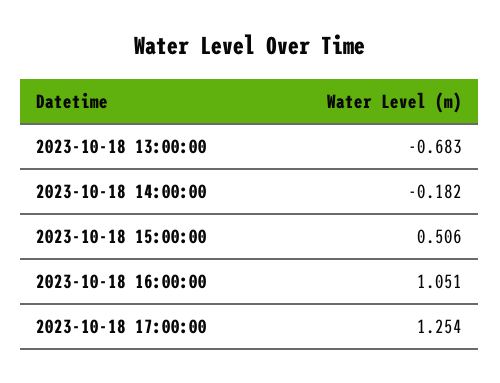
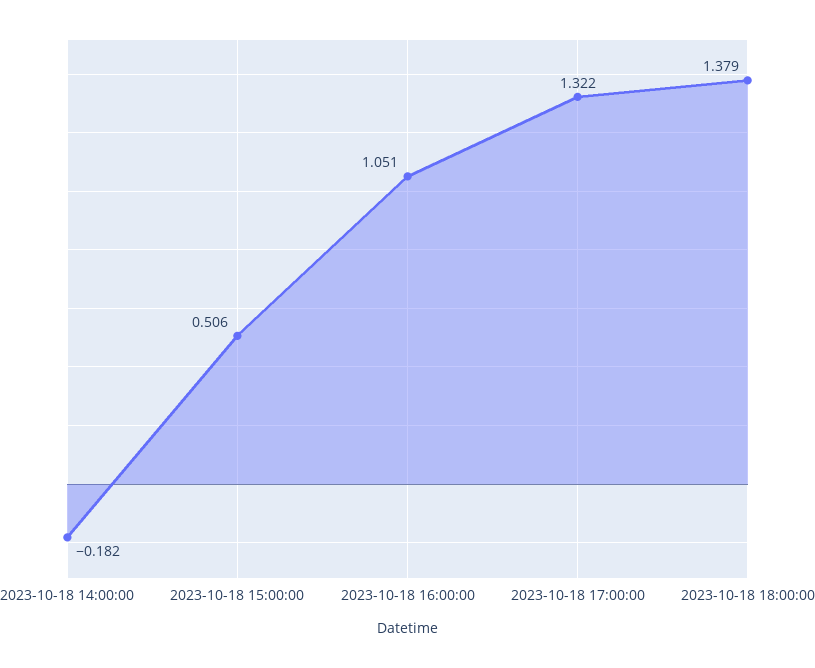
2023-10-18 13:00:00: -0.683 -> none
2023-10-18 17:00:00: 1.254 -> 1.322
2023-10-18 18:00:00: none -> 1.379

